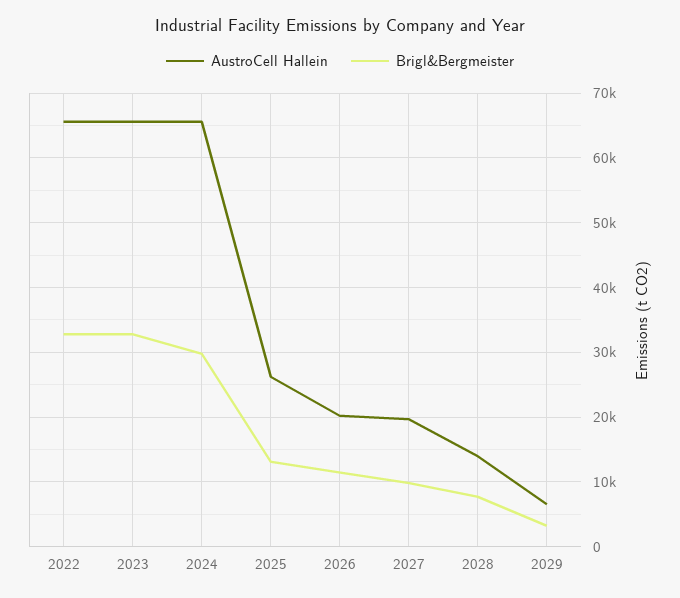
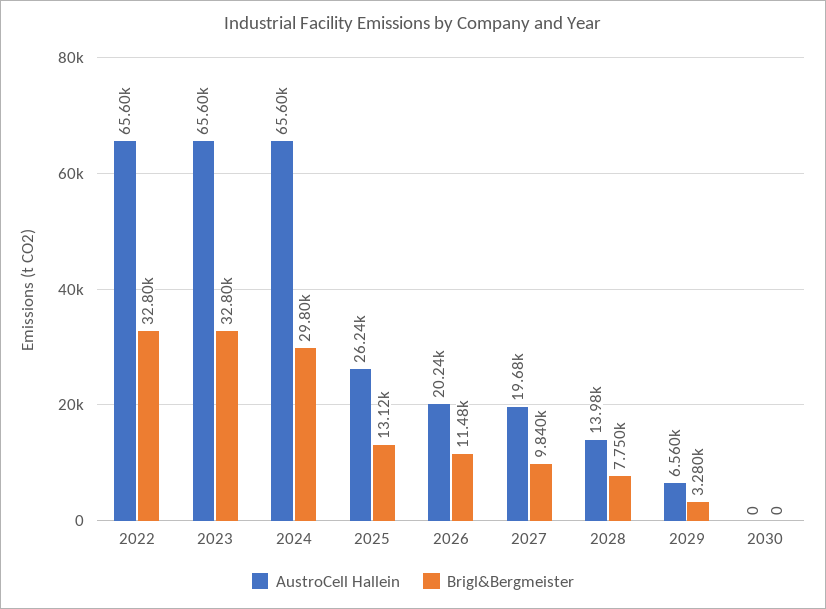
AustroCell Hallein, 2030: none -> 0
Brigl&Bergmeister, 2030: none -> 0

